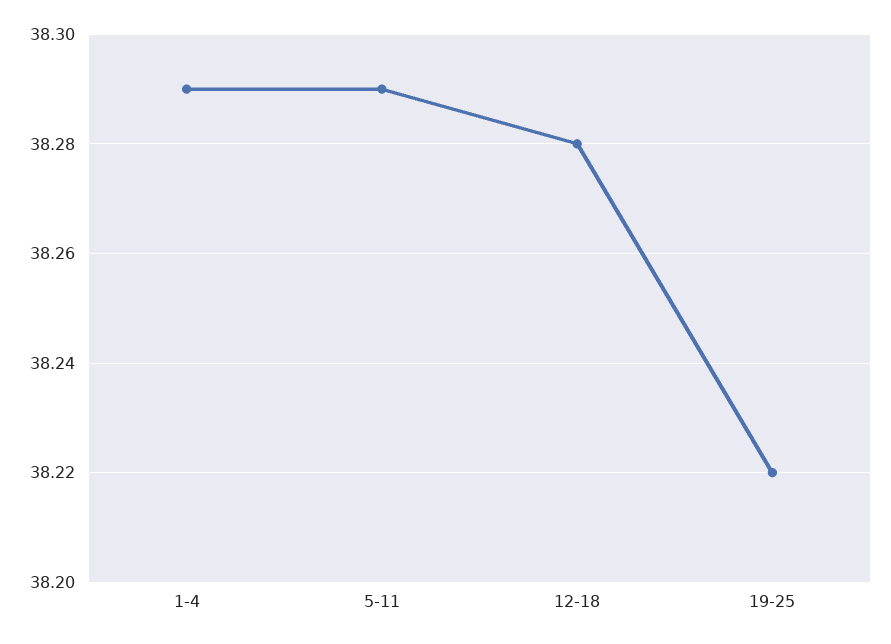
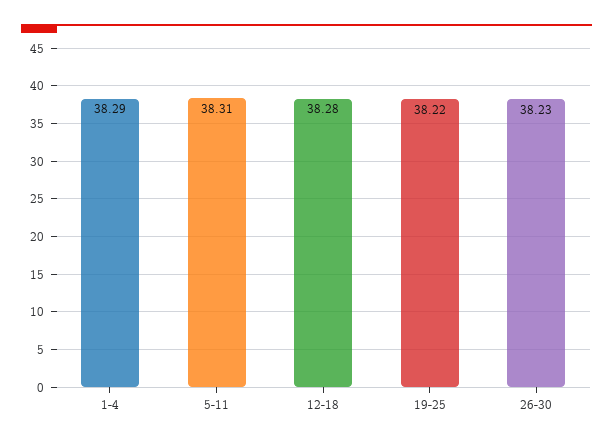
5-11: 38.29 -> 38.31
26-30: none -> 38.23

